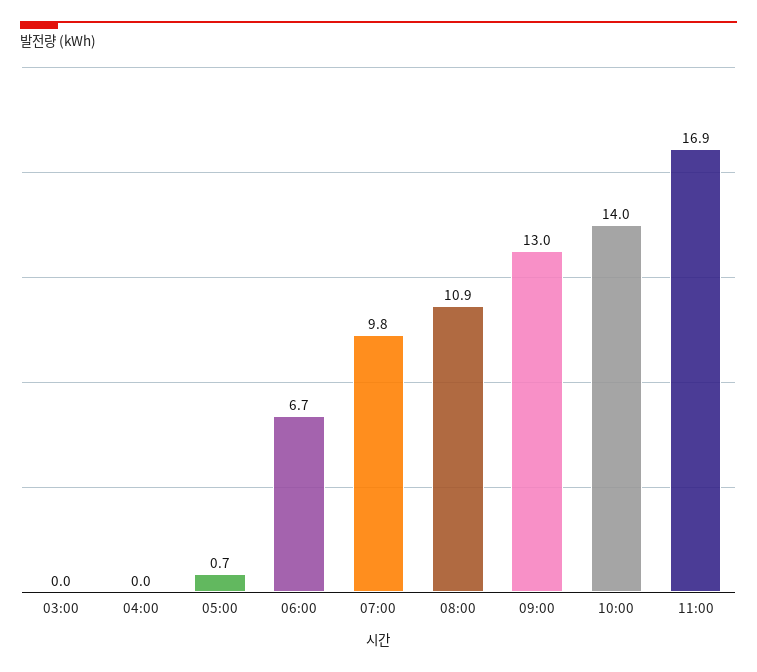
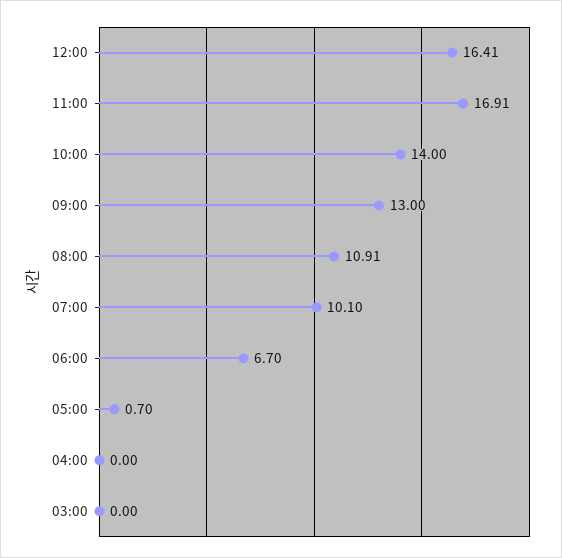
07:00: 9.8 -> 10.1
12:00: none -> 16.41

